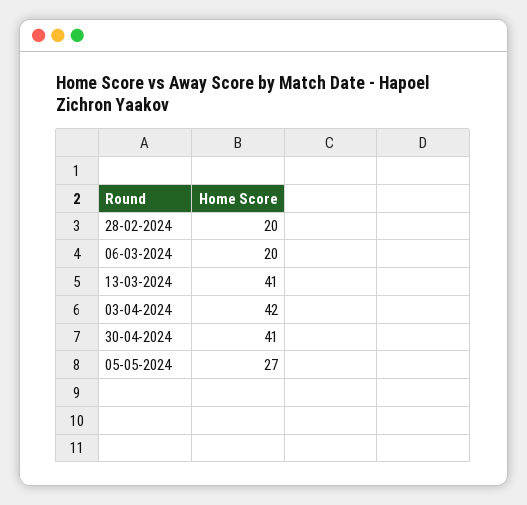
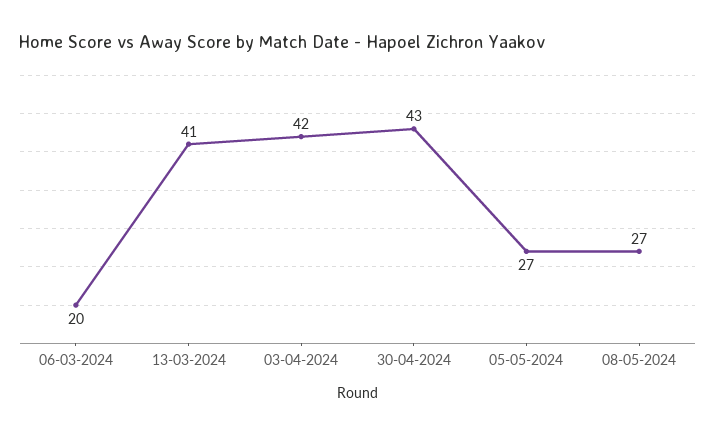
28-02-2024: 20 -> none
30-04-2024: 41 -> 43
08-05-2024: none -> 27

